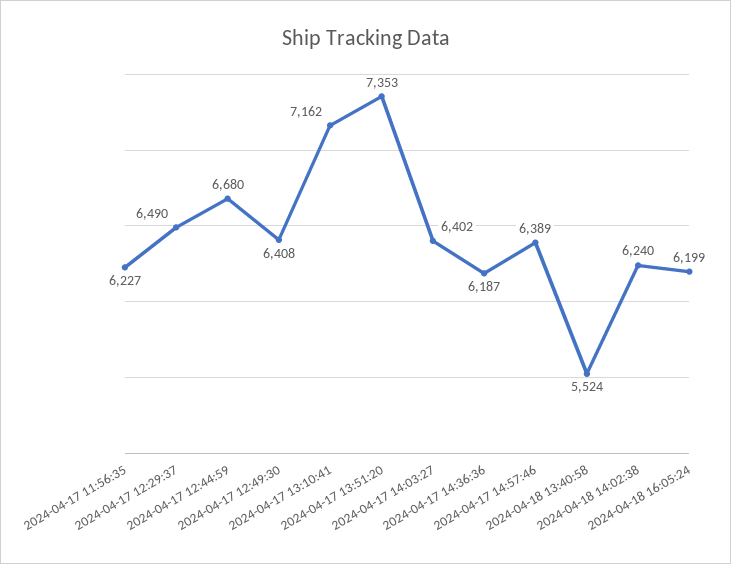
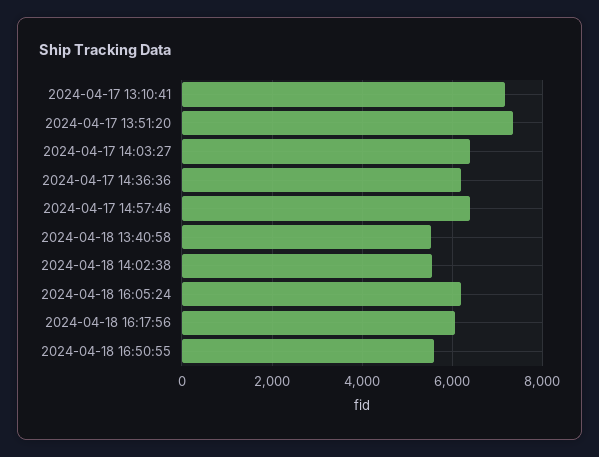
2024-04-17 11:56:35: 6227 -> none
2024-04-17 12:29:37: 6490 -> none
2024-04-17 12:44:59: 6680 -> none
2024-04-17 12:49:30: 6408 -> none
2024-04-18 14:02:38: 6240 -> 5600
2024-04-18 16:17:56: none -> 6000
2024-04-18 16:50:55: none -> 5600

